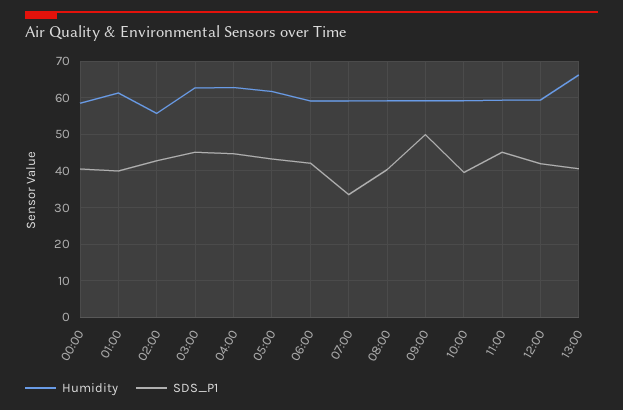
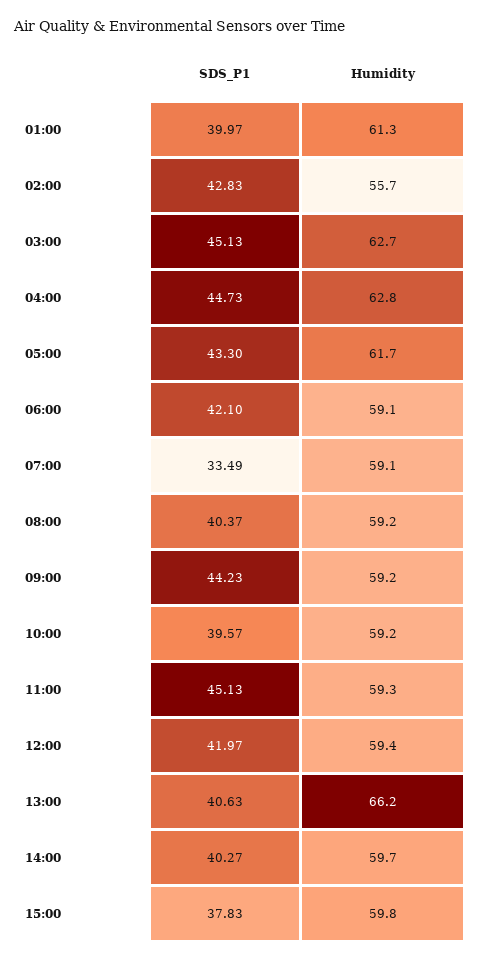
Humidity, 00:00: 58 -> none
SDS_P1, 00:00: 40 -> none
SDS_P1, 09:00: 50 -> 44.23
SDS_P1, 14:00: none -> 40.27
Humidity, 14:00: none -> 59.7
SDS_P1, 15:00: none -> 37.83
Humidity, 15:00: none -> 59.8

